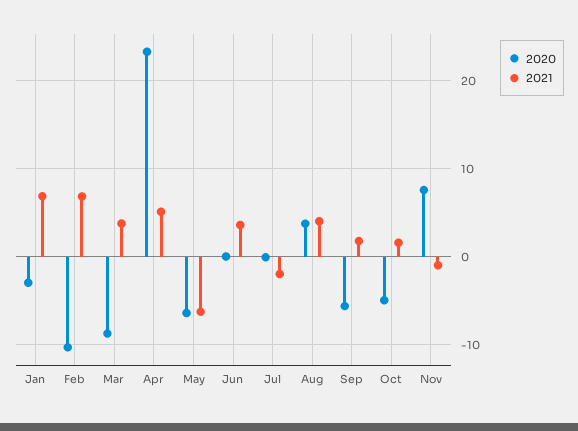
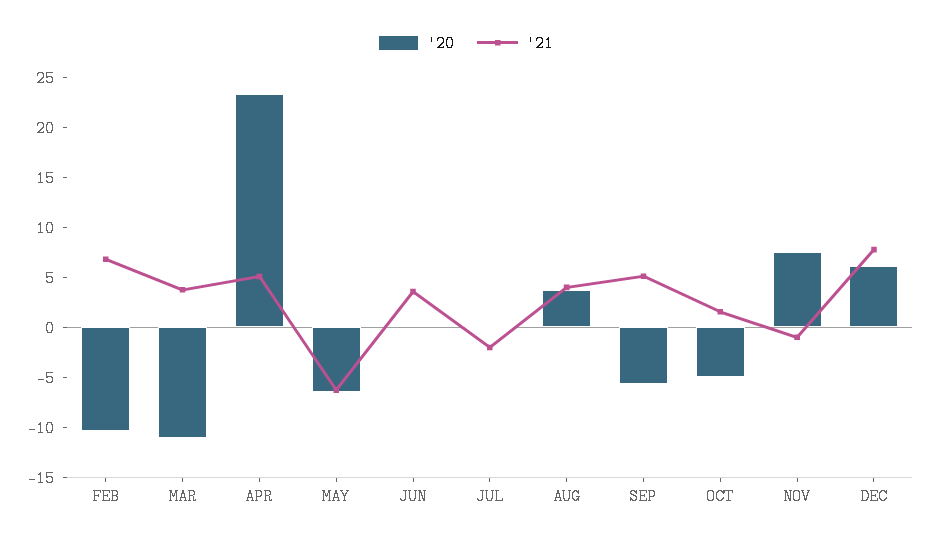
2020, Jan: -3 -> none
2021, Jan: 7 -> none
2020, Mar: -9 -> -11
2021, Sep: 2 -> 5
2020, DEC: none -> 6
2021, DEC: none -> 8

